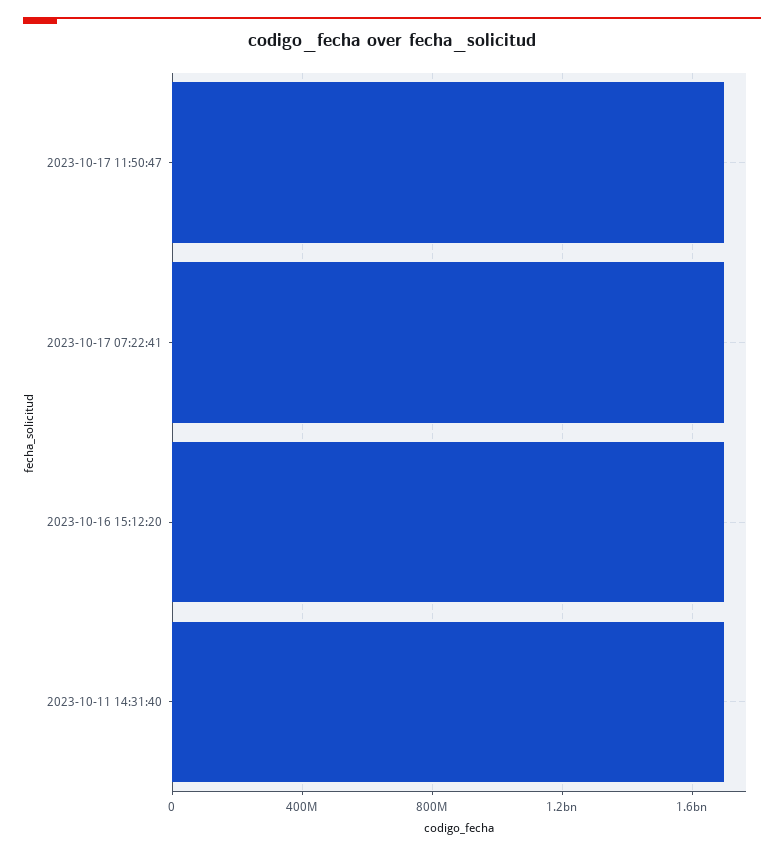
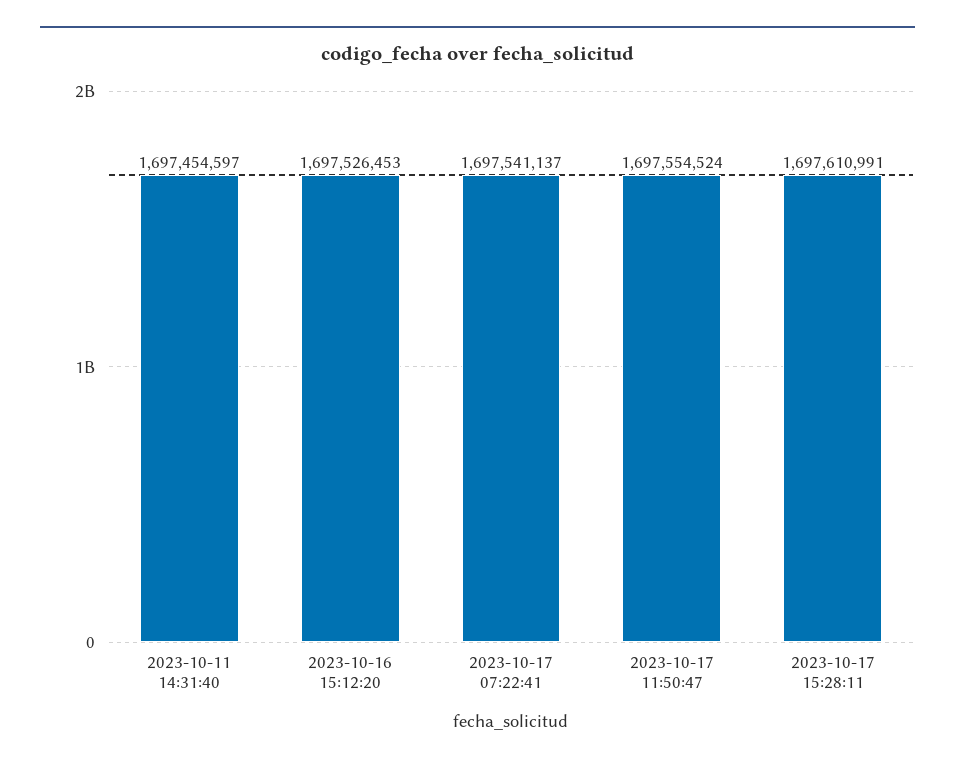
2023-10-17 15:28:11: none -> 1697610991

